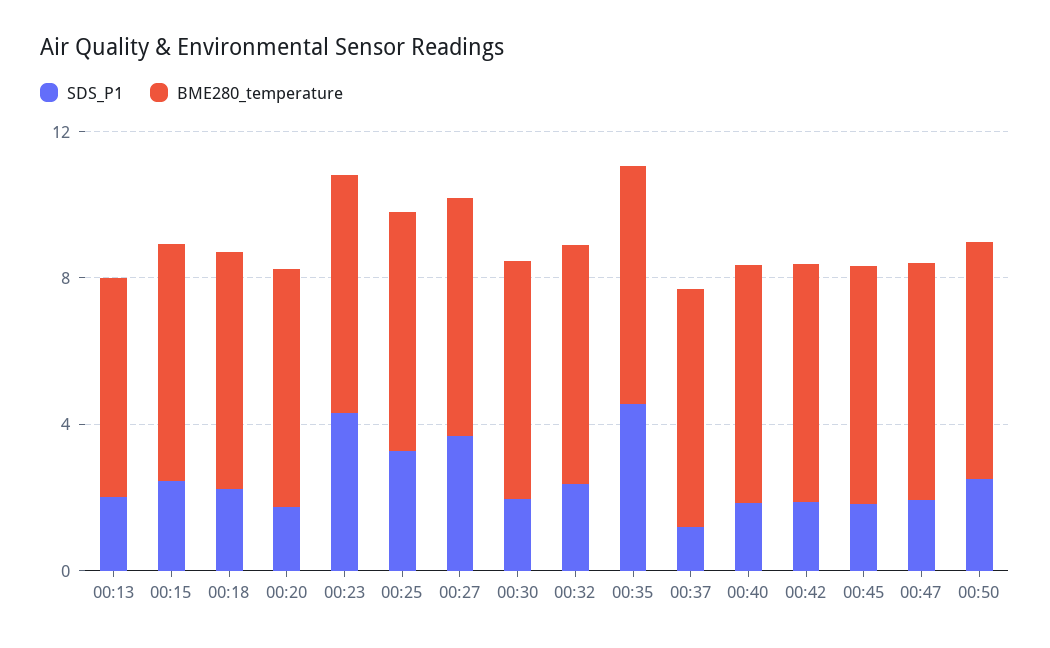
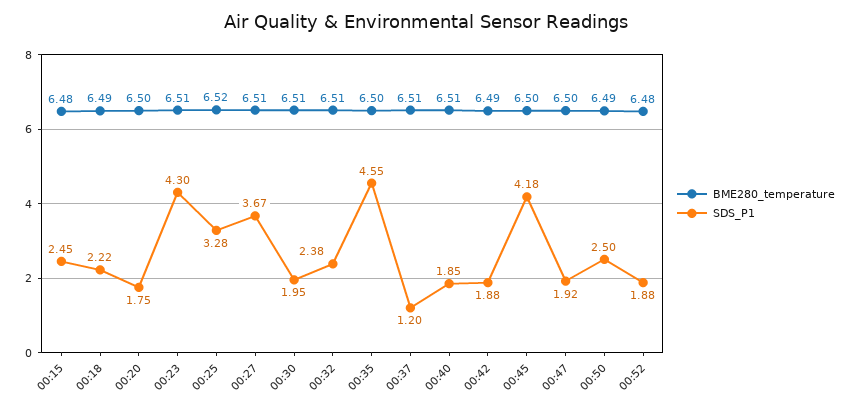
SDS_P1, 00:13: 2 -> none
BME280_temperature, 00:13: 6 -> none
SDS_P1, 00:45: 2 -> 4.18
BME280_temperature, 00:52: none -> 6.48
SDS_P1, 00:52: none -> 1.88

